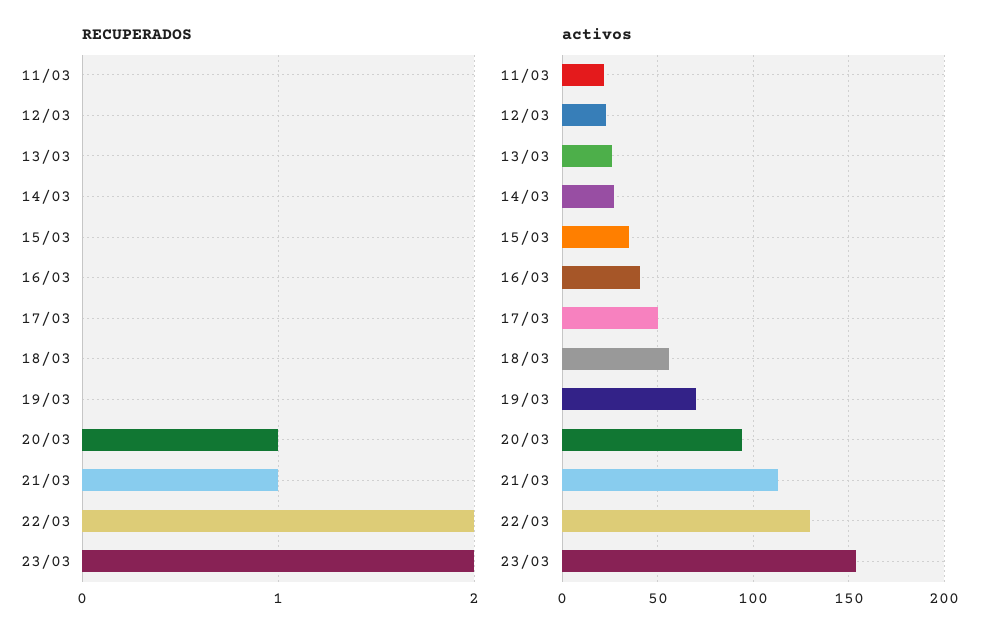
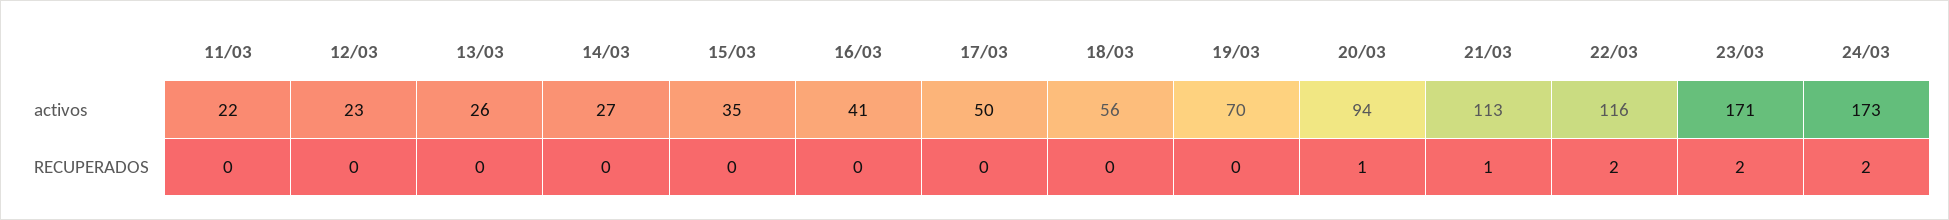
activos, 22/03: 130 -> 116
activos, 23/03: 155 -> 171
activos, 24/03: none -> 173
RECUPERADOS, 24/03: none -> 2

